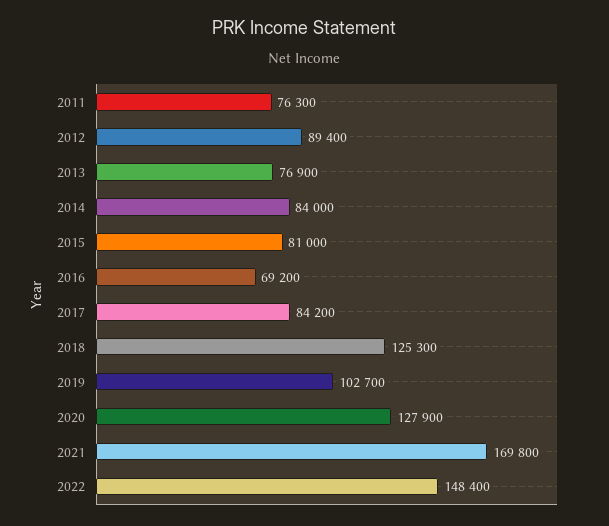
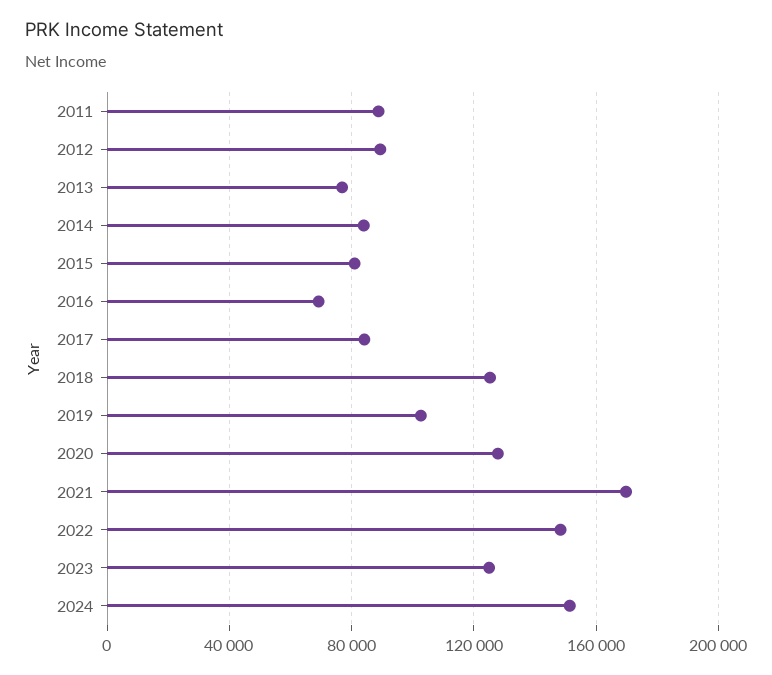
2011: 76300 -> 90000
2023: none -> 125000
2024: none -> 150000

